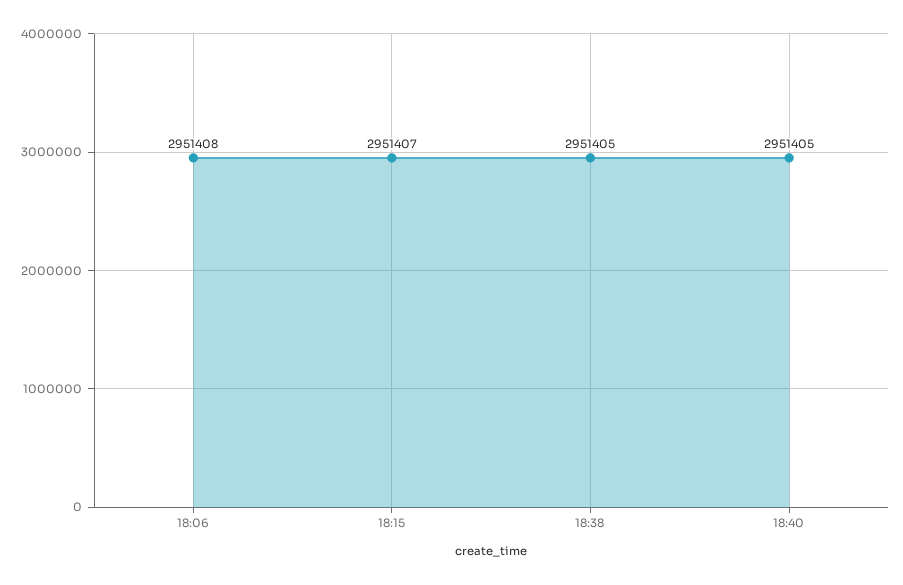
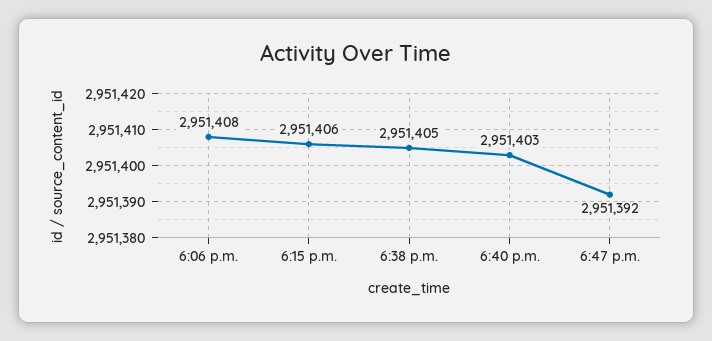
18:15: 2951407 -> 2951406
18:40: 2951405 -> 2951403
6:47 p.m.: none -> 2951392

